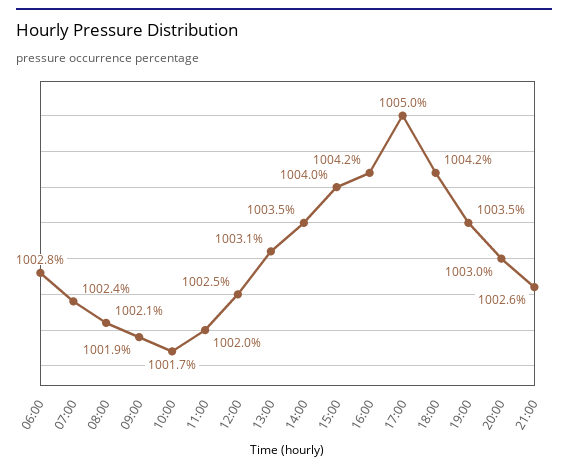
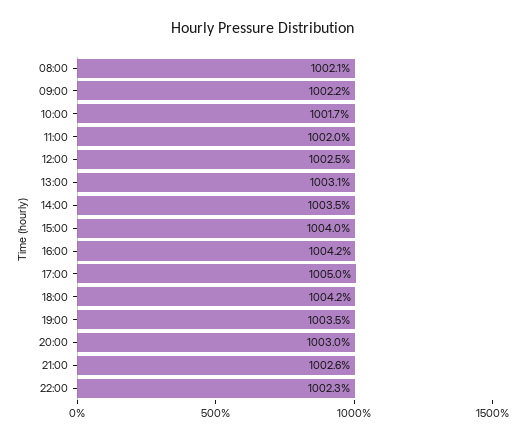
06:00: 1002.8 -> none
07:00: 1002.4 -> none
09:00: 1001.9 -> 1002.2
22:00: none -> 1002.3

